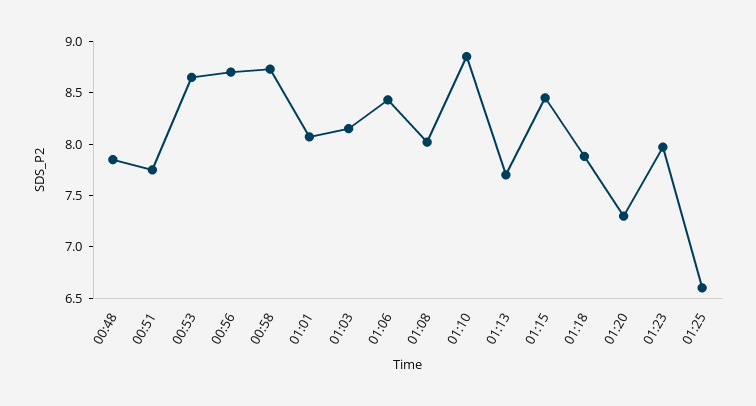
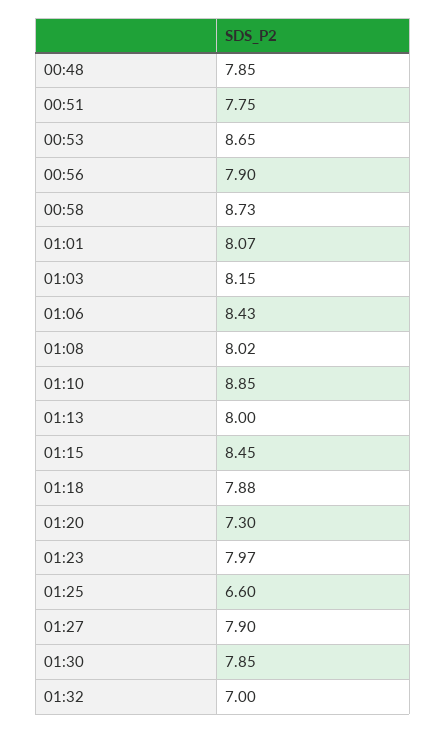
00:56: 8.7 -> 7.9
01:13: 7.7 -> 8
01:27: none -> 7.9
01:30: none -> 7.85
01:32: none -> 7

